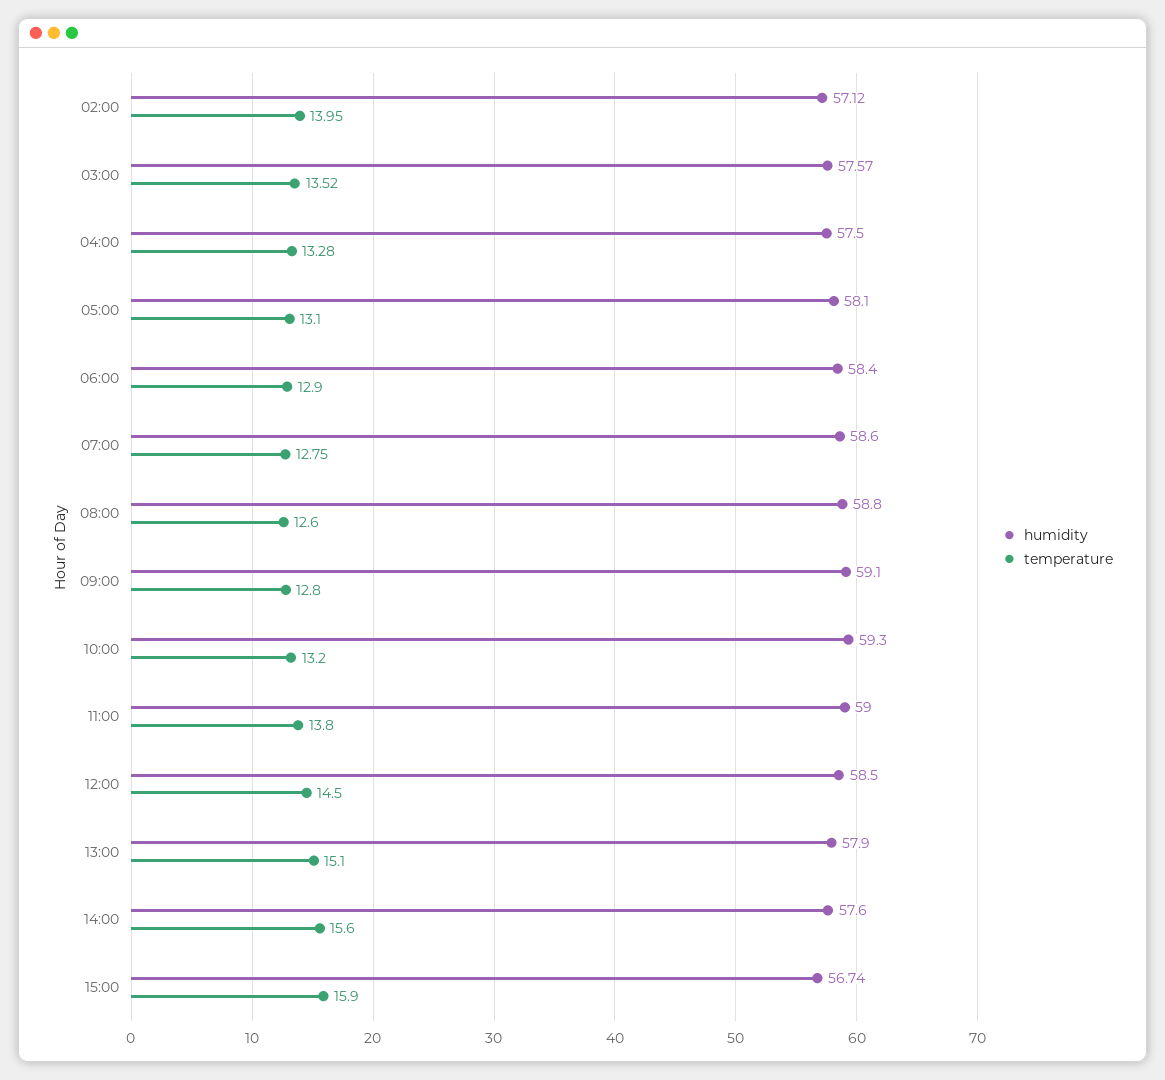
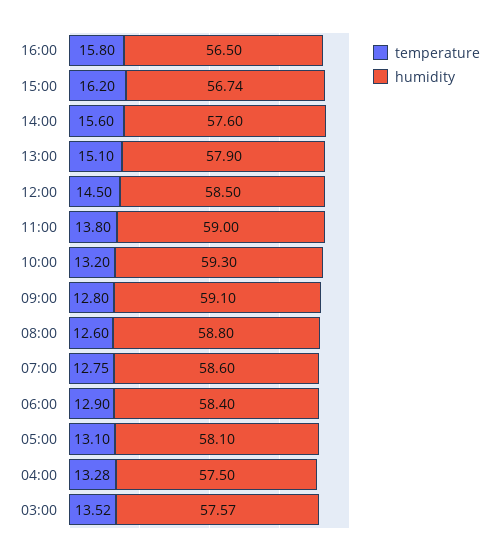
humidity, 02:00: 57.12 -> none
temperature, 02:00: 13.95 -> none
temperature, 15:00: 15.9 -> 16.2
temperature, 16:00: none -> 15.8
humidity, 16:00: none -> 56.5

